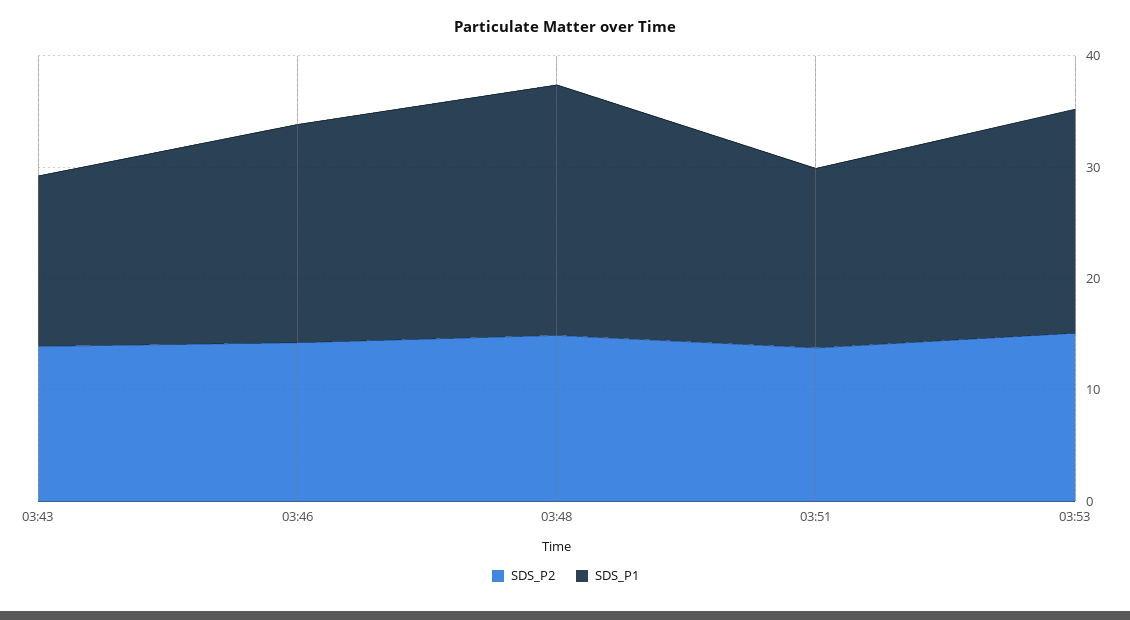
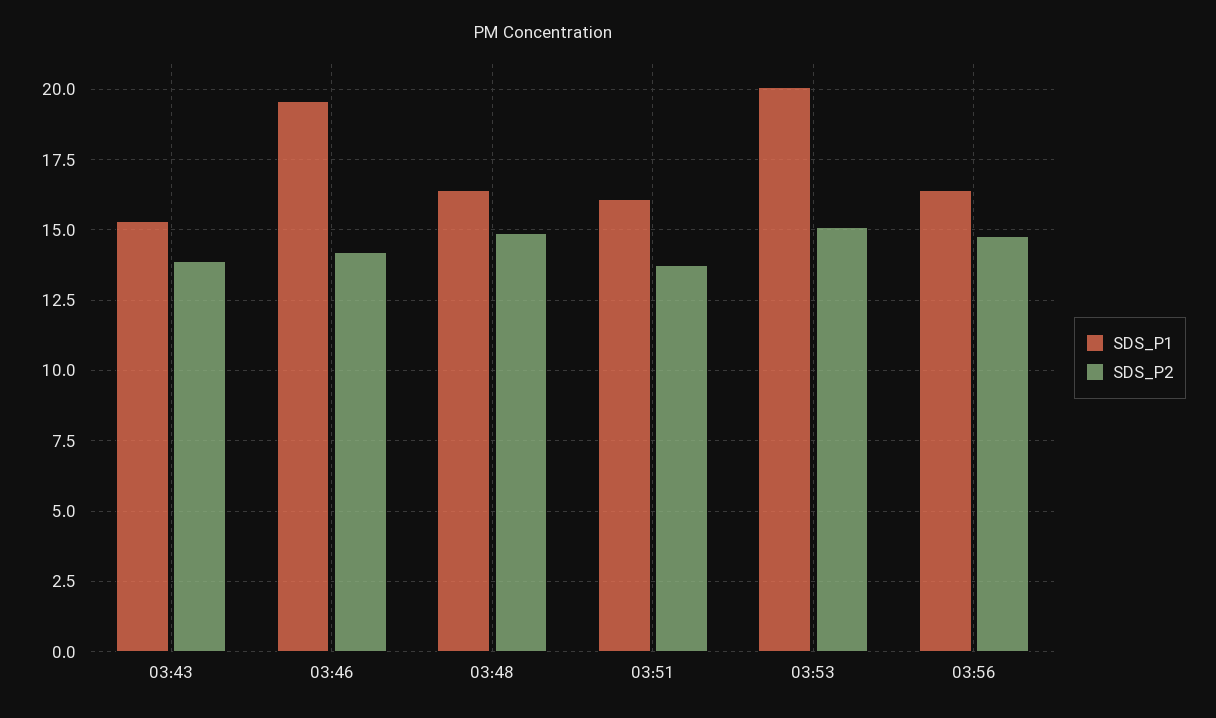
SDS_P1, 03:48: 22 -> 16.5
SDS_P1, 03:56: none -> 16.5
SDS_P2, 03:56: none -> 14.75

